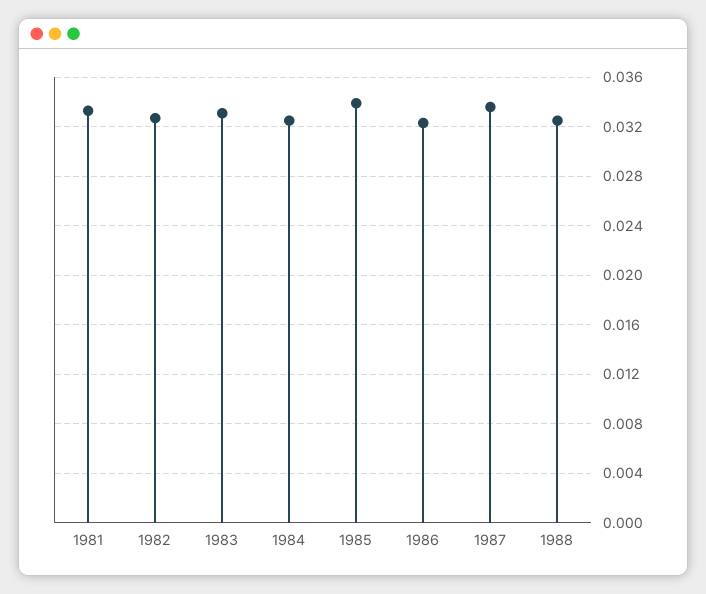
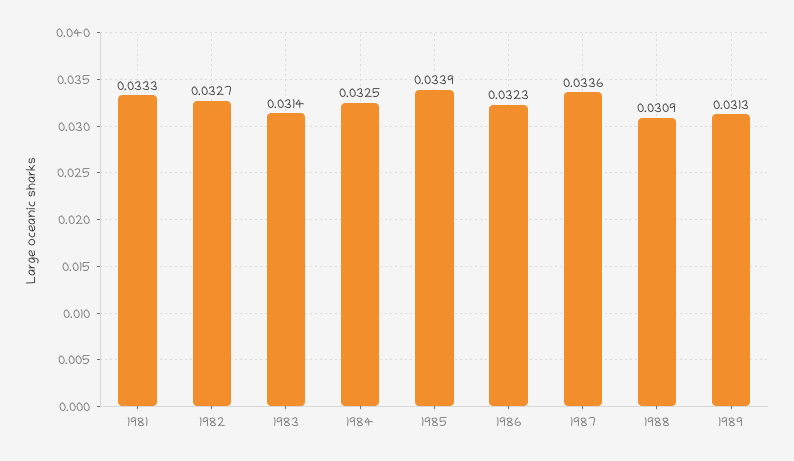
1983: 0.033 -> 0.0314
1988: 0.0325 -> 0.0309
1989: none -> 0.0313

